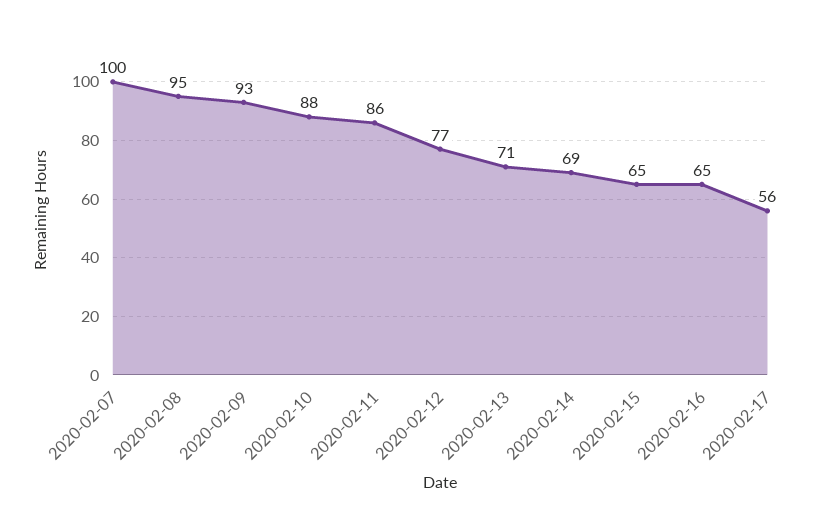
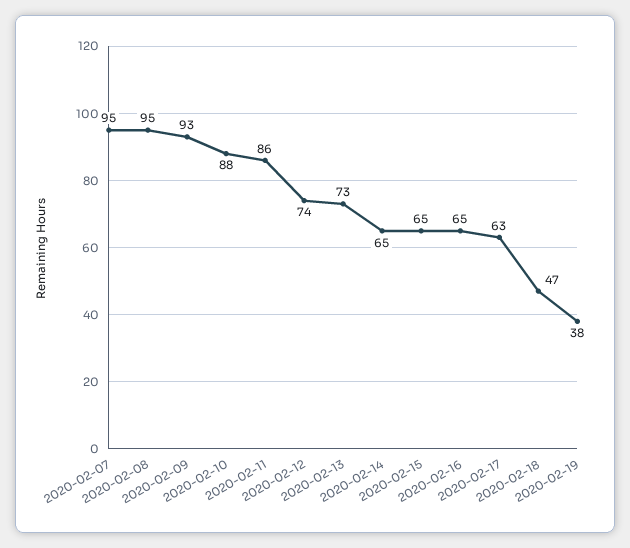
2020-02-07: 100 -> 95
2020-02-12: 77 -> 74
2020-02-13: 71 -> 73
2020-02-14: 69 -> 65
2020-02-17: 56 -> 63
2020-02-18: none -> 47
2020-02-19: none -> 38

